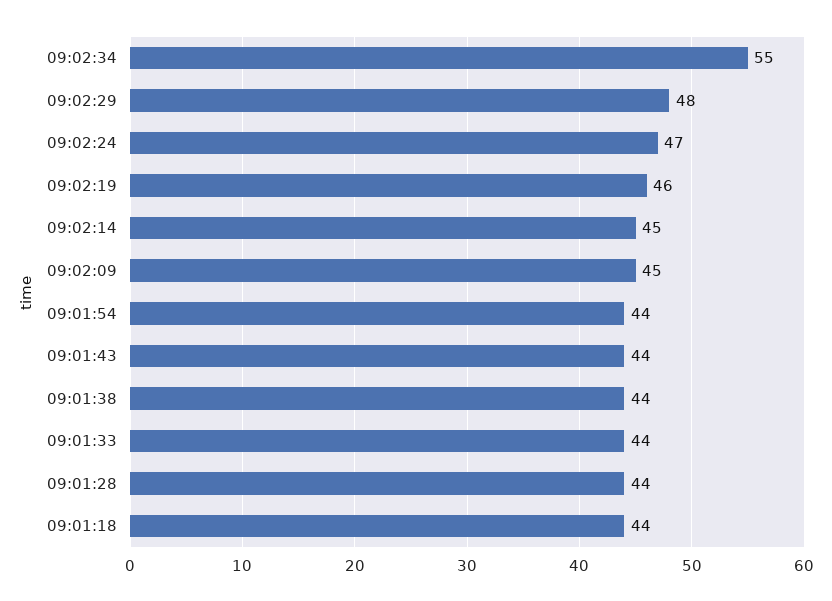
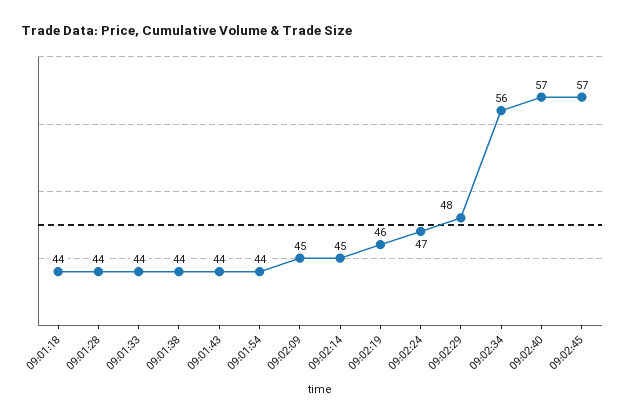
09:02:34: 55 -> 56
09:02:40: none -> 57
09:02:45: none -> 57

